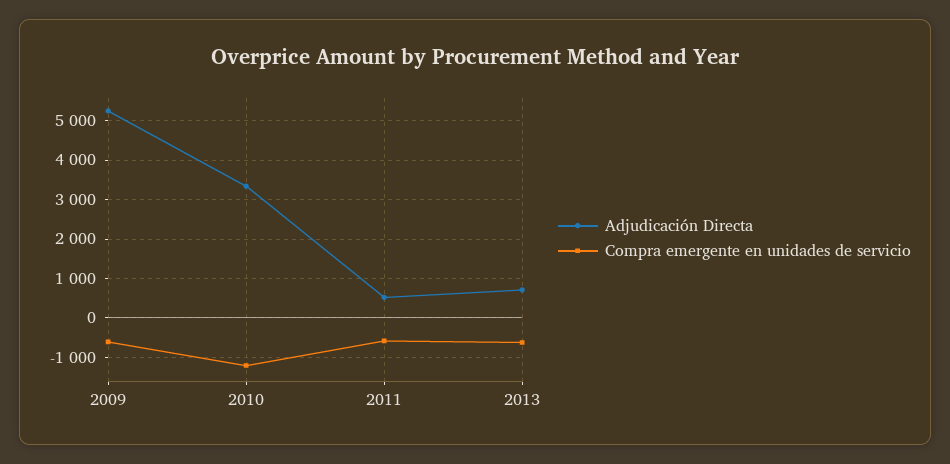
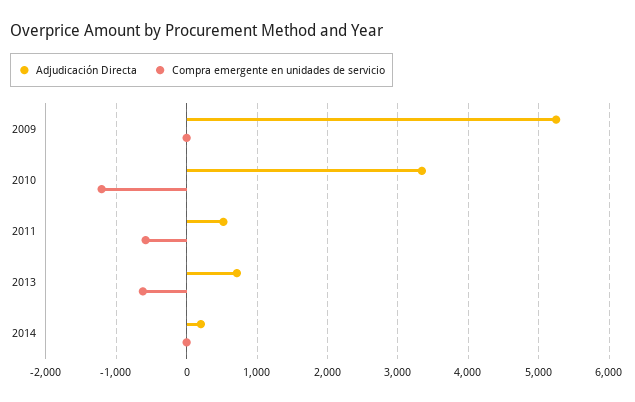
Compra emergente en unidades de servicio, 2009: -600 -> 0
Adjudicación Directa, 2014: none -> 200
Compra emergente en unidades de servicio, 2014: none -> 0

